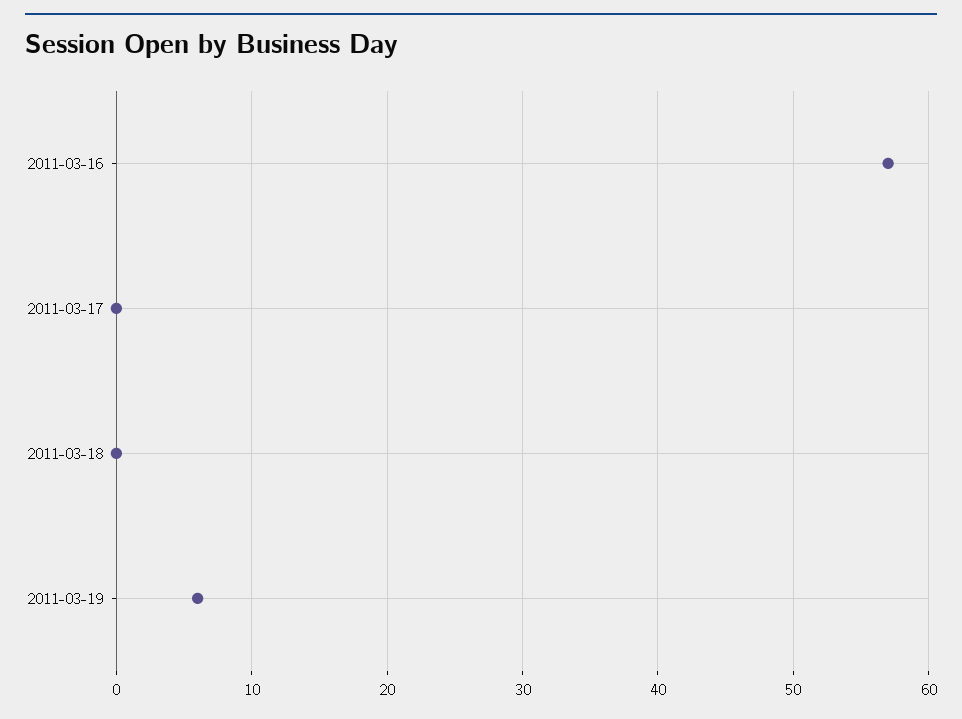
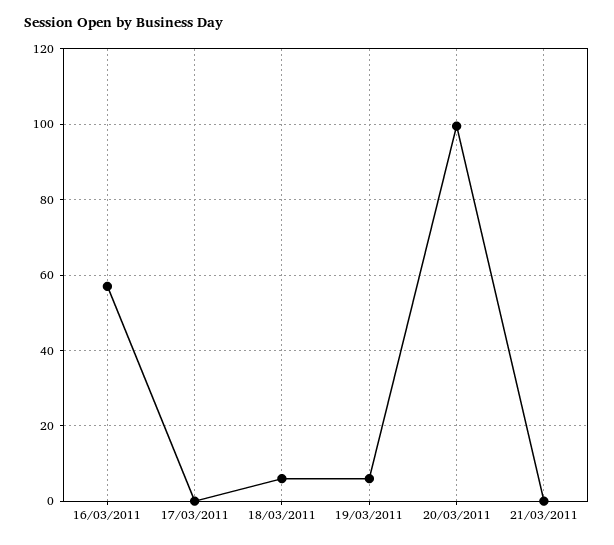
2011-03-18: 0 -> 6
20/03/2011: none -> 100
21/03/2011: none -> 0

